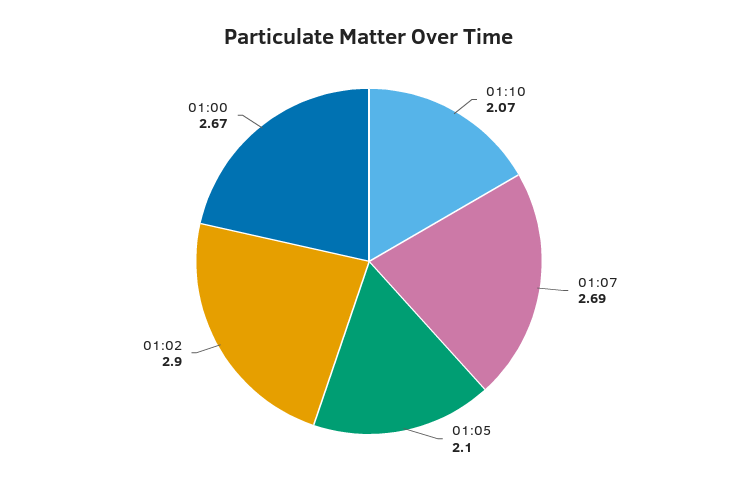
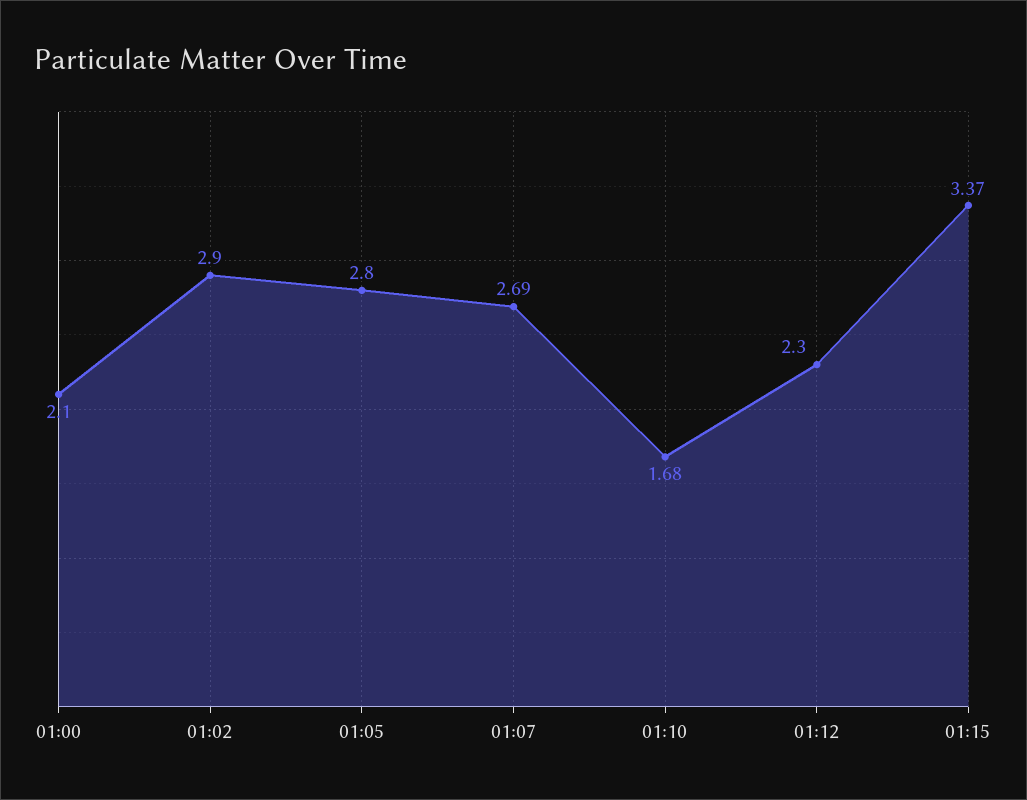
01:10: 2.07 -> 1.68
01:05: 2.1 -> 2.8
01:00: 2.67 -> 2.1
01:12: none -> 2.3
01:15: none -> 3.37

